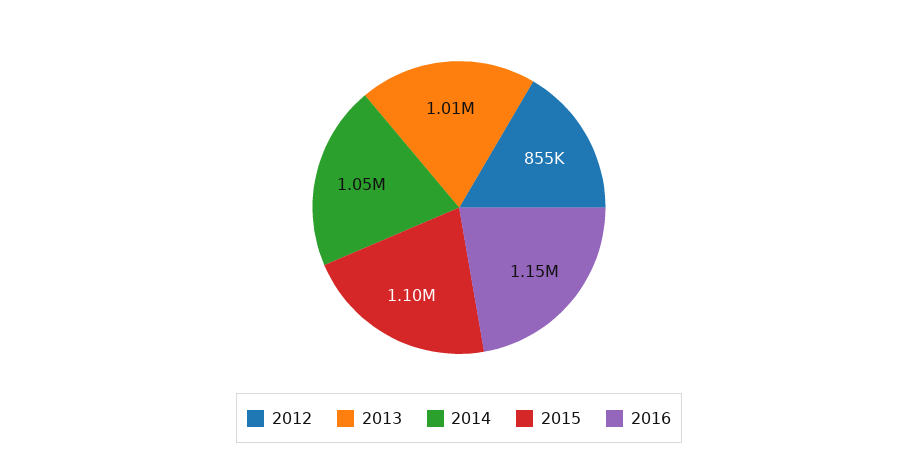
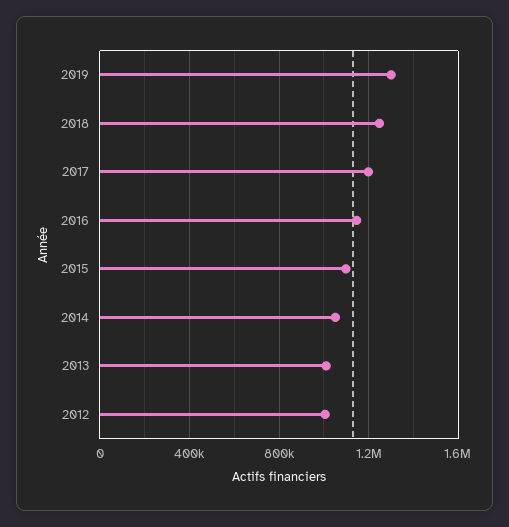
2012: 855000 -> 1000000
2019: none -> 1300000
2018: none -> 1250000
2017: none -> 1200000

